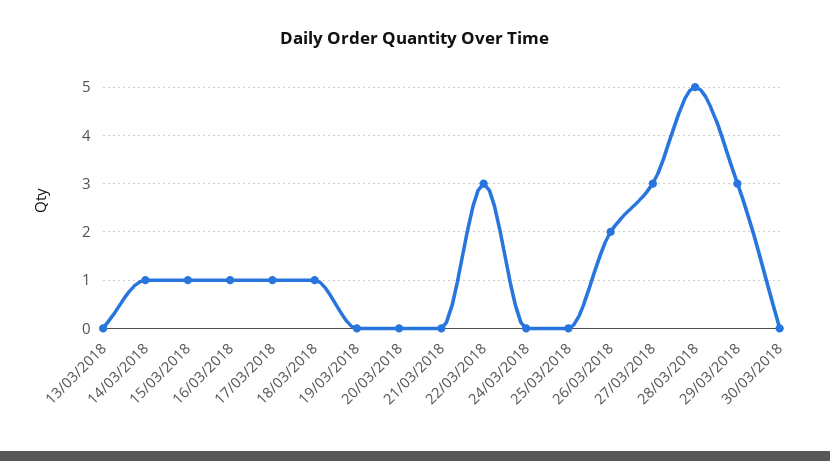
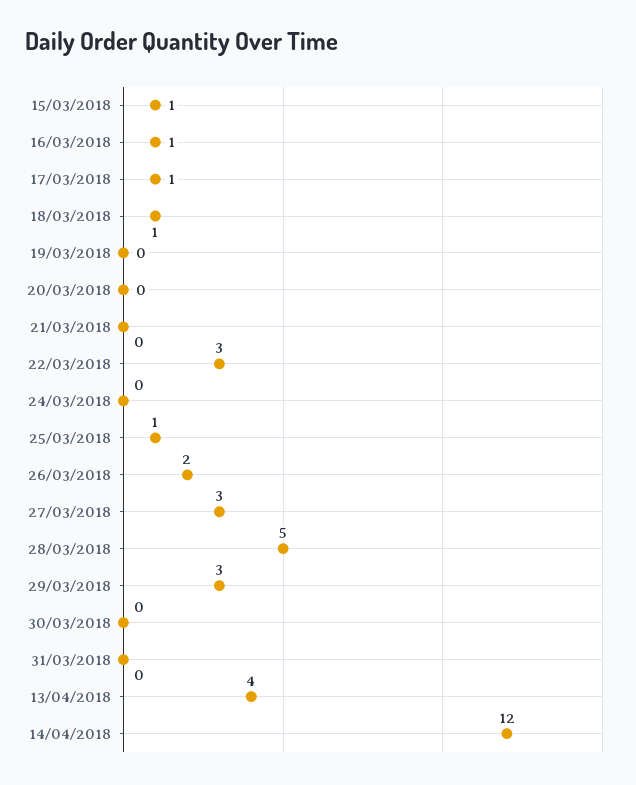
13/03/2018: 0 -> none
14/03/2018: 1 -> none
25/03/2018: 0 -> 1
31/03/2018: none -> 0
13/04/2018: none -> 4
14/04/2018: none -> 12

